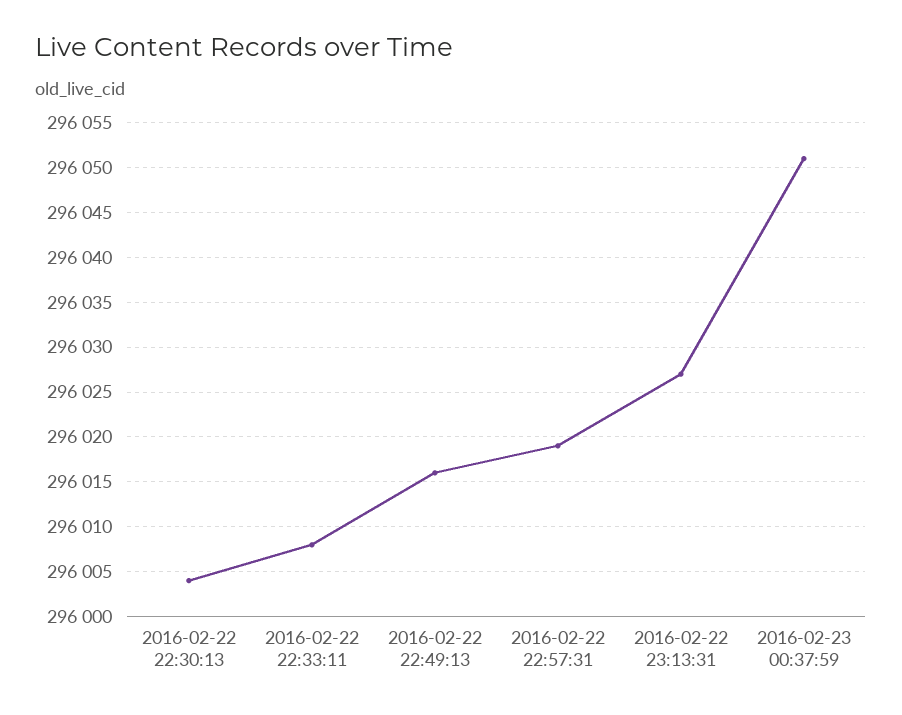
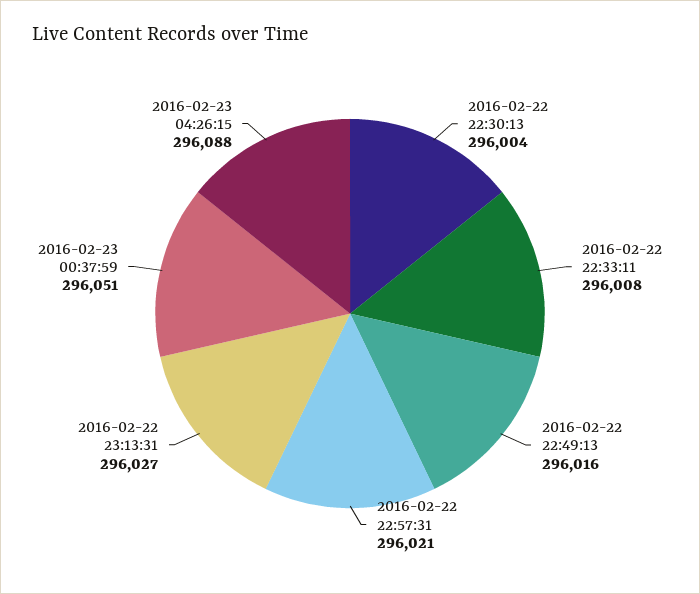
2016-02-22 22:57:31: 296019 -> 296021
2016-02-23 04:26:15: none -> 296088

